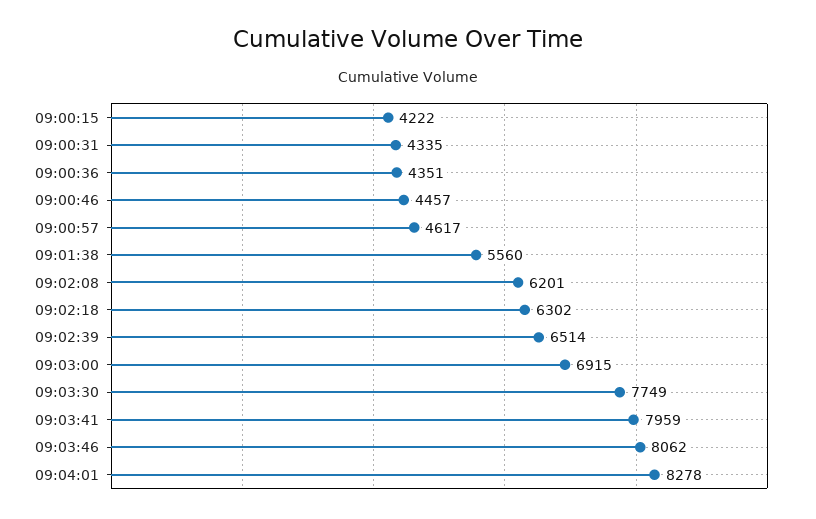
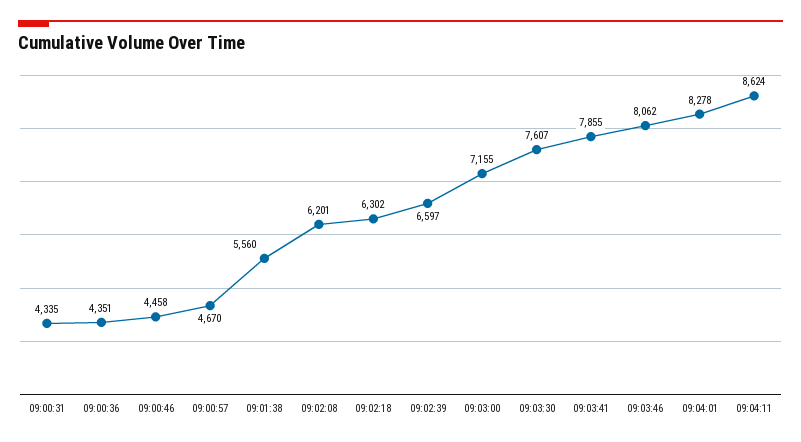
09:00:15: 4222 -> none
09:00:46: 4457 -> 4458
09:00:57: 4617 -> 4670
09:02:39: 6514 -> 6597
09:03:00: 6915 -> 7155
09:03:30: 7749 -> 7607
09:03:41: 7959 -> 7855
09:04:11: none -> 8624

